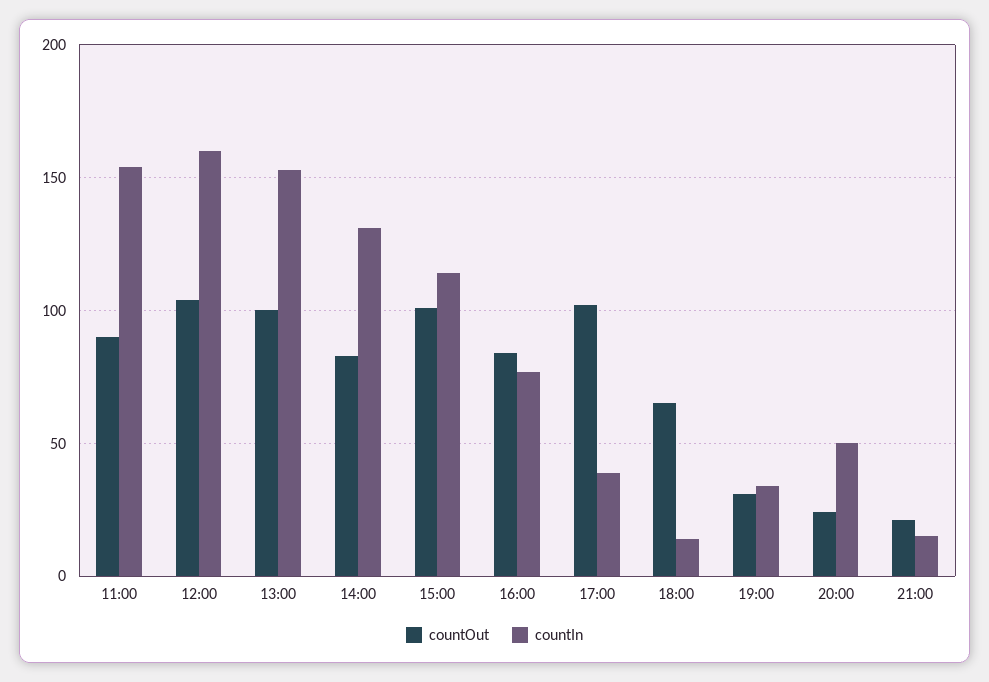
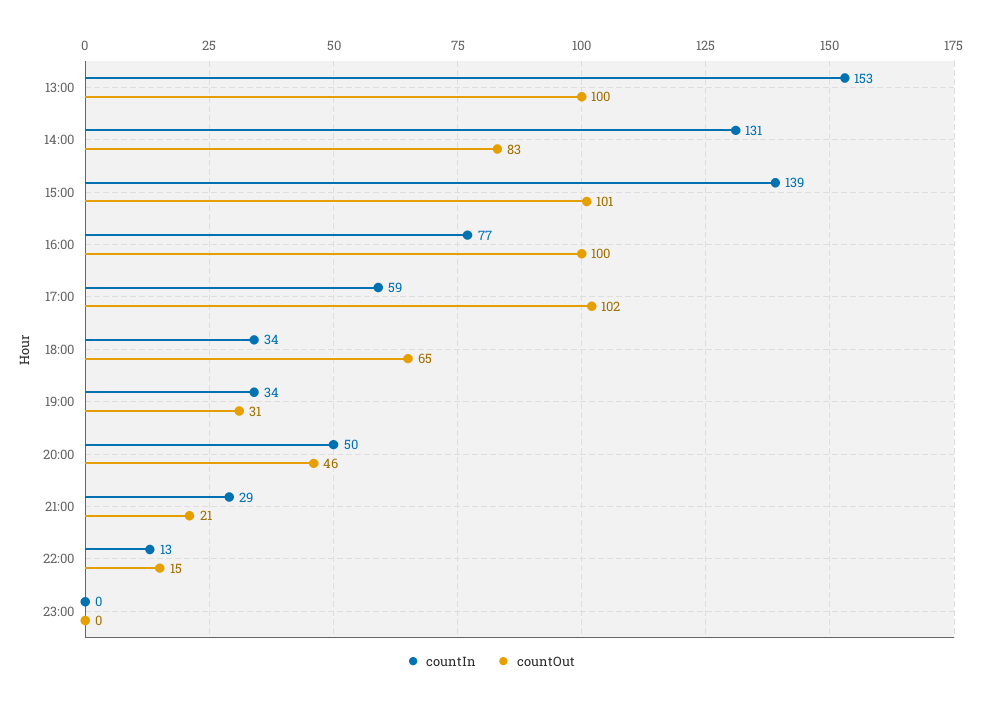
countOut, 11:00: 90 -> none
countIn, 11:00: 155 -> none
countOut, 12:00: 105 -> none
countIn, 12:00: 160 -> none
countIn, 15:00: 115 -> 139
countOut, 16:00: 85 -> 100
countIn, 17:00: 40 -> 59
countIn, 18:00: 15 -> 34
countOut, 20:00: 25 -> 46
countIn, 21:00: 15 -> 29
countIn, 22:00: none -> 13
countOut, 22:00: none -> 15
countIn, 23:00: none -> 0
countOut, 23:00: none -> 0

